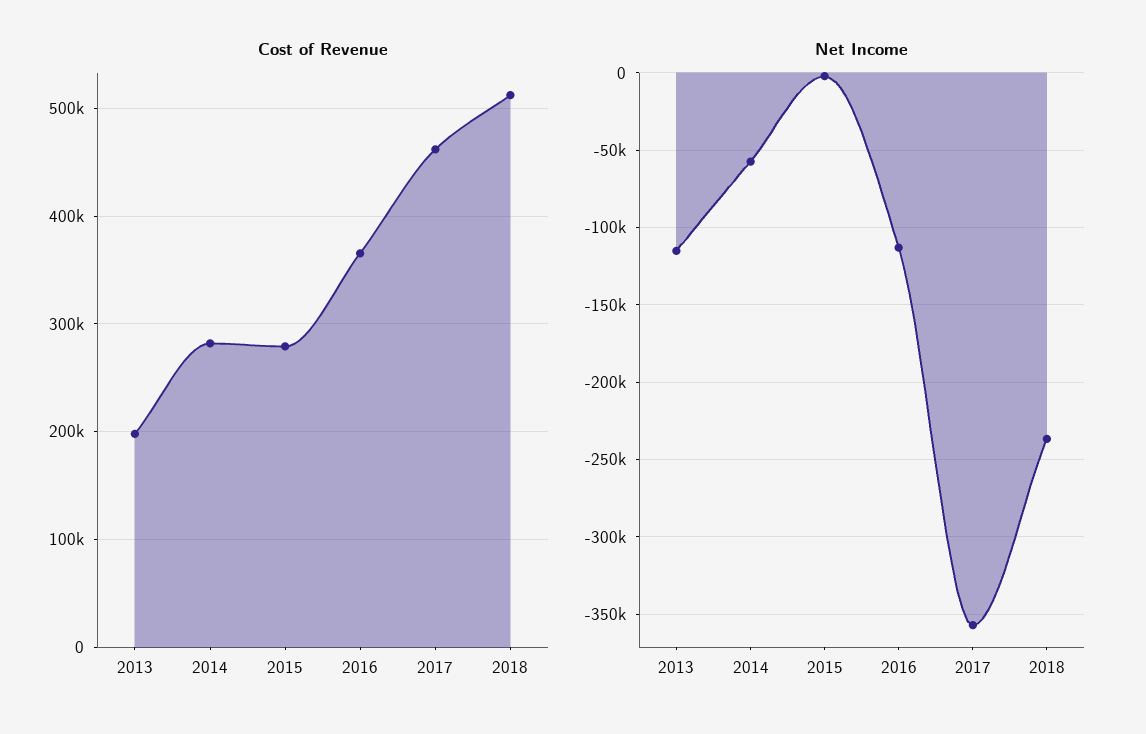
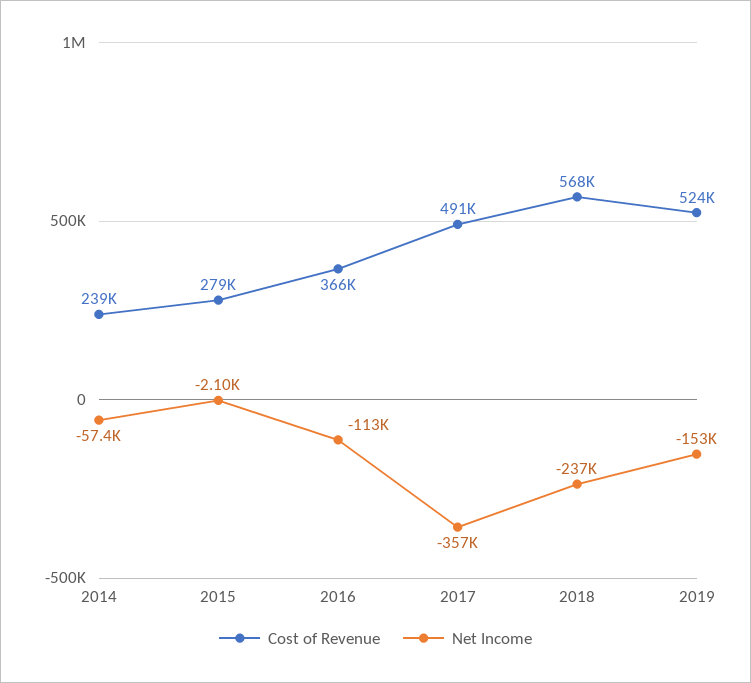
Cost of Revenue, 2013: 200000 -> none
Cost of Revenue, 2014: 280000 -> 239000
Cost of Revenue, 2017: 460000 -> 491000
Cost of Revenue, 2018: 510000 -> 568000
Net Income, 2013: -115000 -> none
Cost of Revenue, 2019: none -> 524000
Net Income, 2019: none -> -153000

